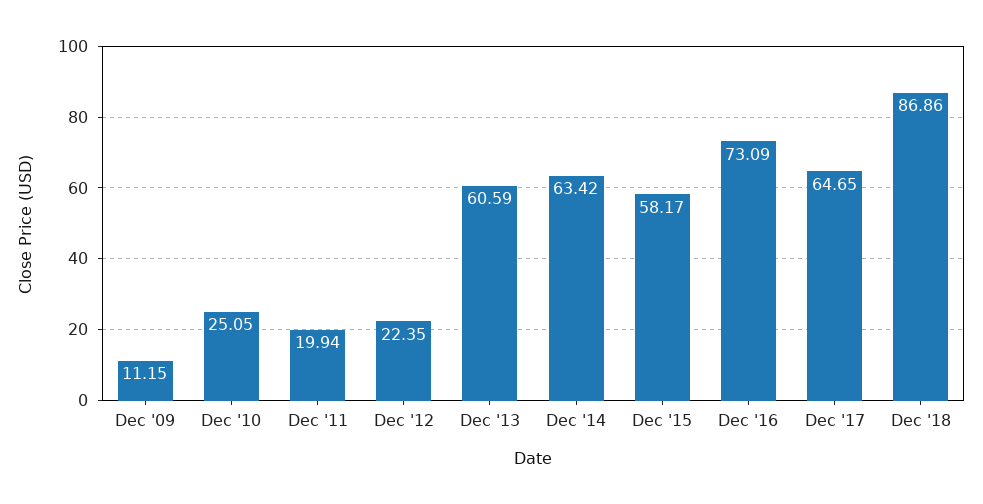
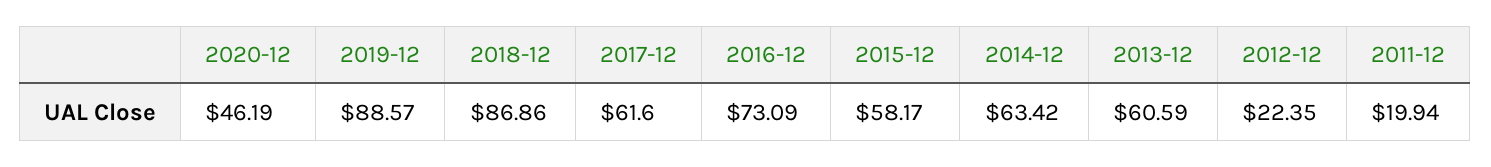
Dec '09: 11.15 -> none
Dec '10: 25.05 -> none
Dec '17: 64.65 -> 61.6
2020-12: none -> 46.19
2019-12: none -> 88.57

